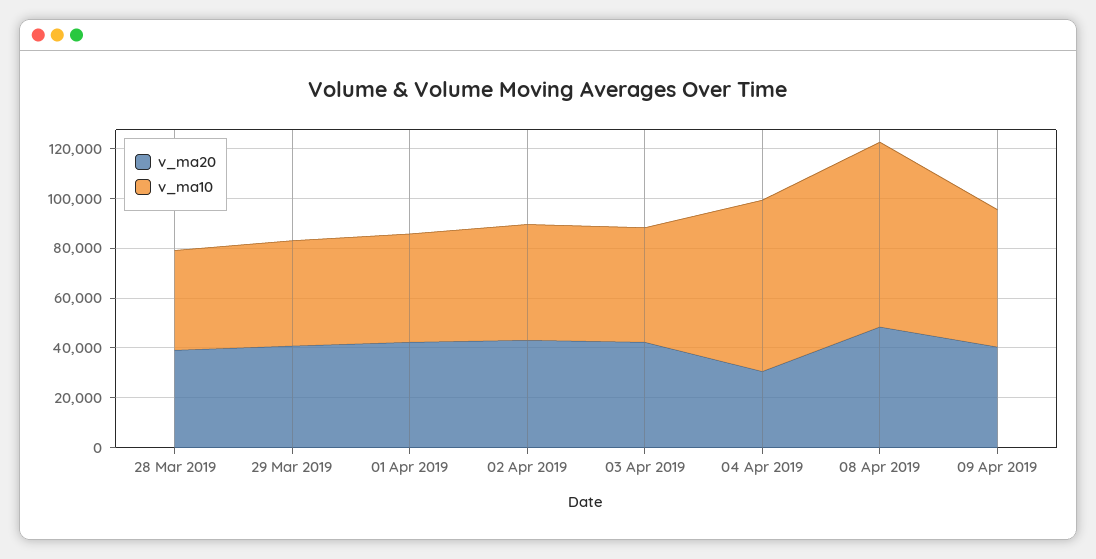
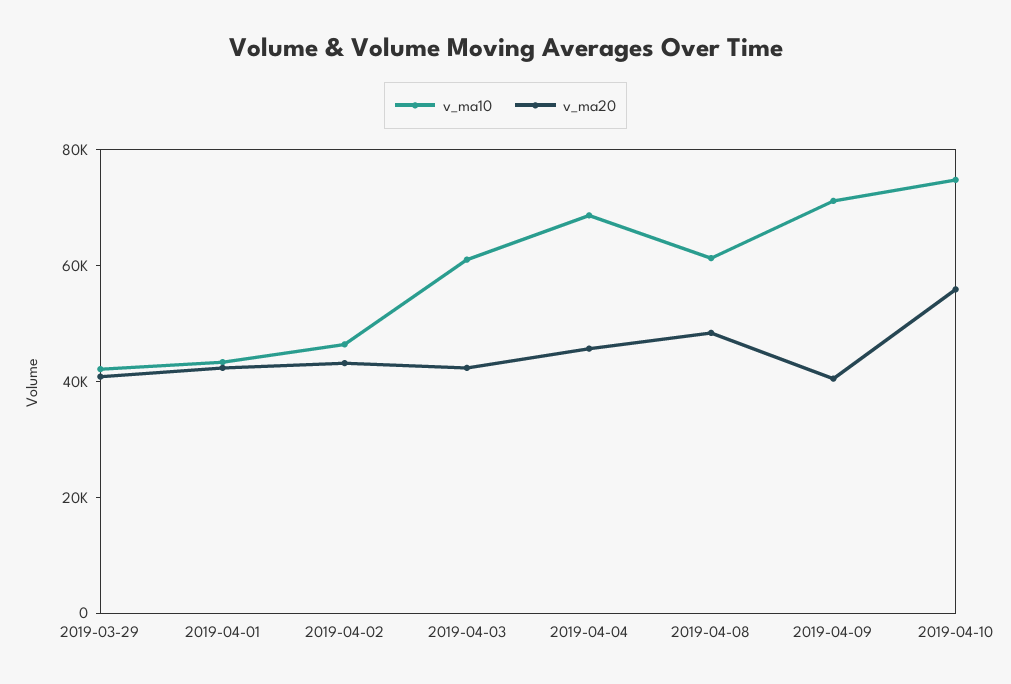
v_ma20, 28 Mar 2019: 40000 -> none
v_ma10, 28 Mar 2019: 40000 -> none
v_ma10, 03 Apr 2019: 45000 -> 60000
v_ma20, 04 Apr 2019: 30000 -> 45000
v_ma10, 08 Apr 2019: 75000 -> 60000
v_ma10, 09 Apr 2019: 55000 -> 70000
v_ma10, 2019-04-10: none -> 75000
v_ma20, 2019-04-10: none -> 55000

